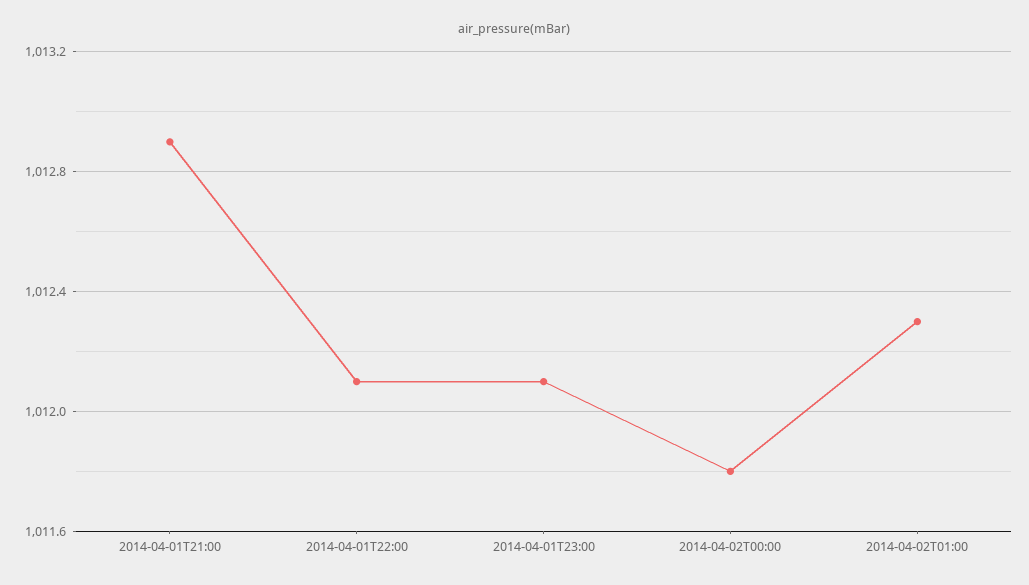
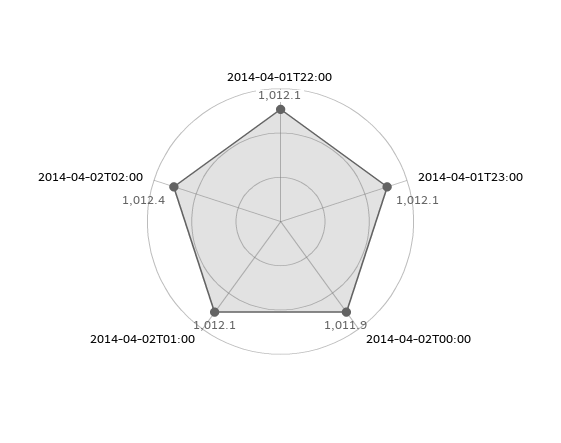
2014-04-01T21:00: 1012.9 -> none
2014-04-02T00:00: 1011.8 -> 1011.9
2014-04-02T01:00: 1012.3 -> 1012.1
2014-04-02T02:00: none -> 1012.4

